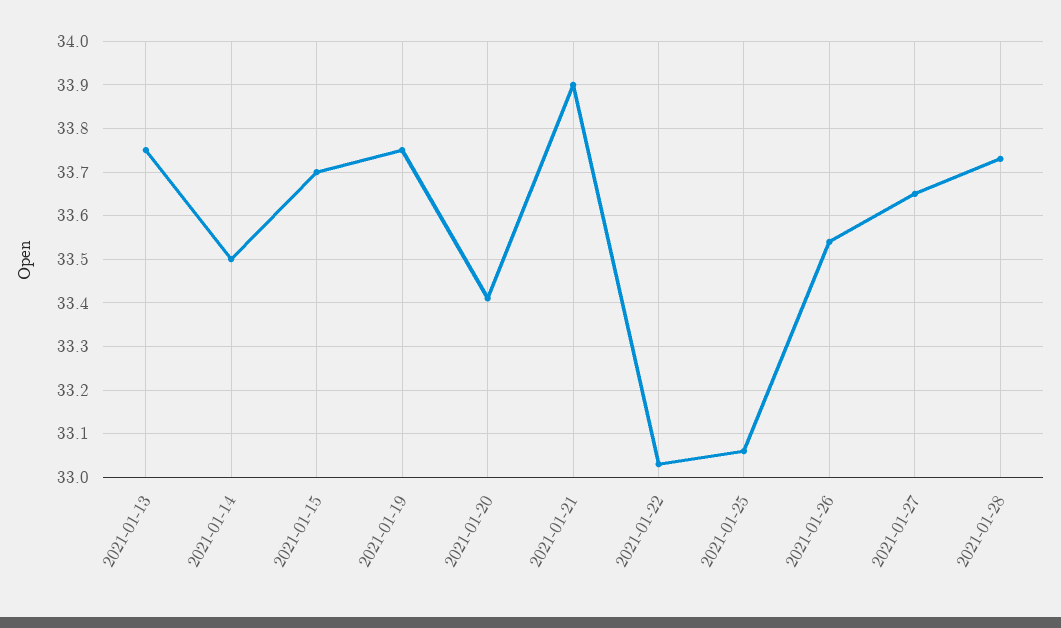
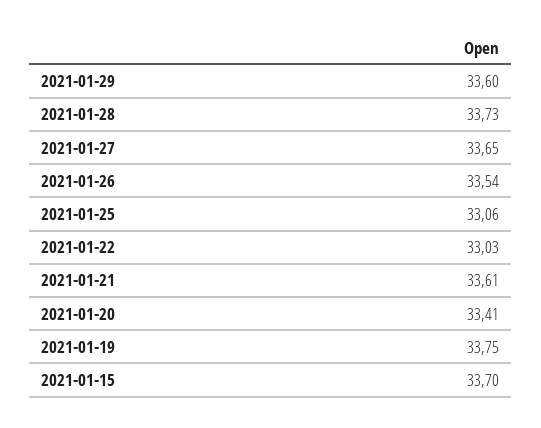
2021-01-13: 33.75 -> none
2021-01-14: 33.5 -> none
2021-01-21: 33.9 -> 33.61
2021-01-29: none -> 33.6

